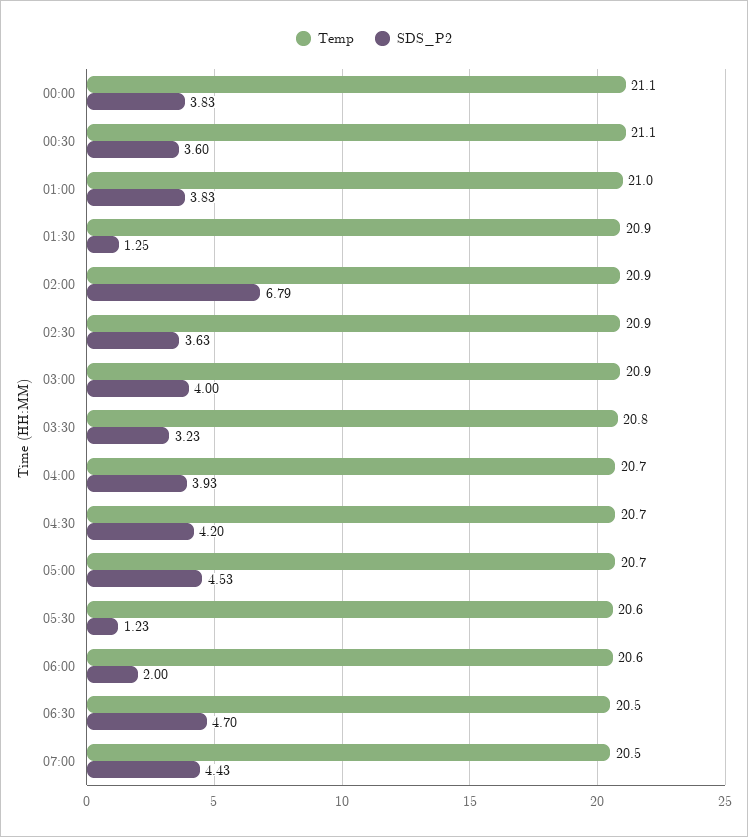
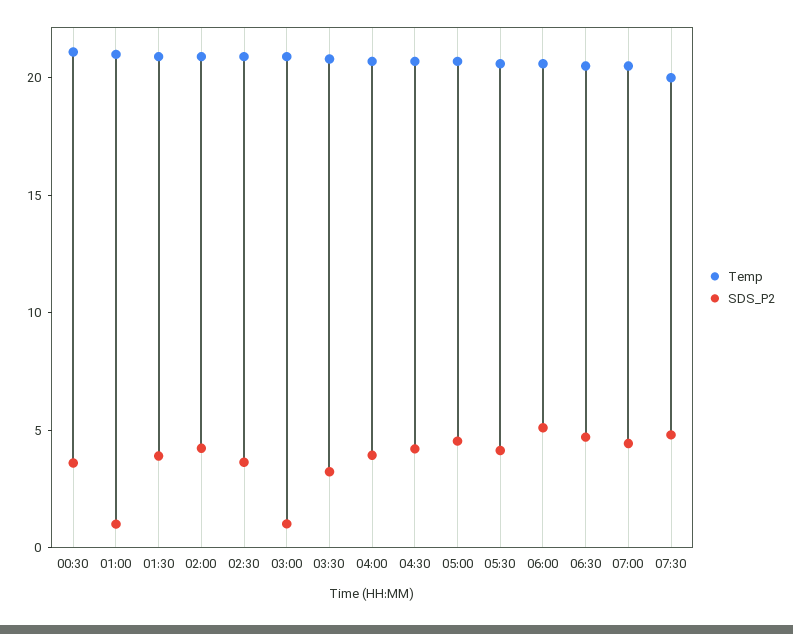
Temp, 00:00: 21.1 -> none
SDS_P2, 00:00: 3.83 -> none
SDS_P2, 01:00: 3.83 -> 1
SDS_P2, 01:30: 1.25 -> 4
SDS_P2, 02:00: 6.79 -> 4
SDS_P2, 03:00: 4 -> 1
SDS_P2, 05:30: 1.23 -> 4
SDS_P2, 06:00: 2 -> 5
Temp, 07:30: none -> 20
SDS_P2, 07:30: none -> 5

